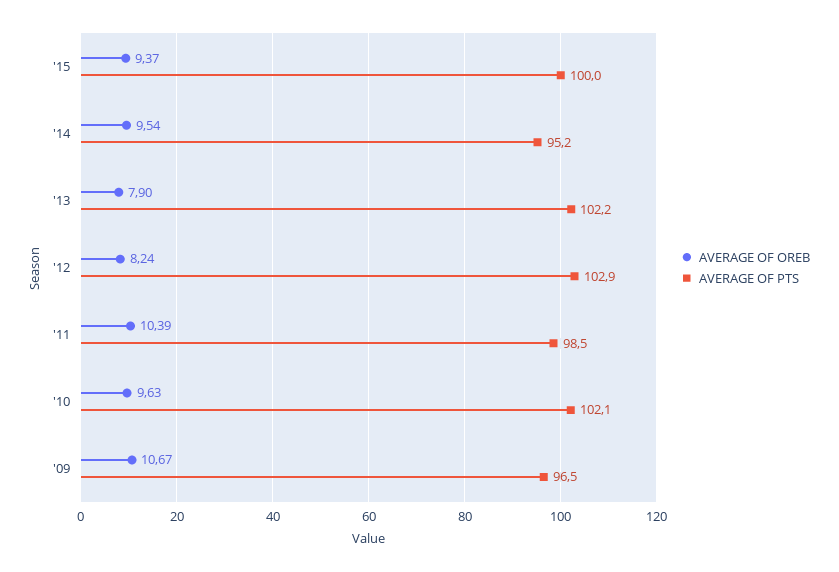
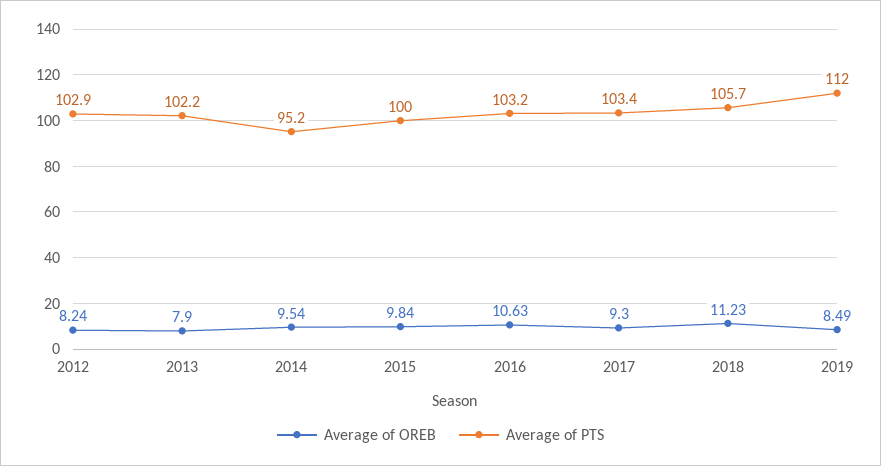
AVERAGE OF OREB, '15: 9.37 -> 9.84
AVERAGE OF OREB, '11: 10.39 -> none
AVERAGE OF PTS, '11: 98.5 -> none
AVERAGE OF OREB, '10: 9.63 -> none
AVERAGE OF PTS, '10: 102.1 -> none
AVERAGE OF OREB, '09: 10.67 -> none
AVERAGE OF PTS, '09: 96.5 -> none
AVERAGE OF OREB, 2016: none -> 10.63
AVERAGE OF PTS, 2016: none -> 103.2
AVERAGE OF OREB, 2017: none -> 9.3
AVERAGE OF PTS, 2017: none -> 103.4
AVERAGE OF OREB, 2018: none -> 11.23
AVERAGE OF PTS, 2018: none -> 105.7
AVERAGE OF OREB, 2019: none -> 8.49
AVERAGE OF PTS, 2019: none -> 112

